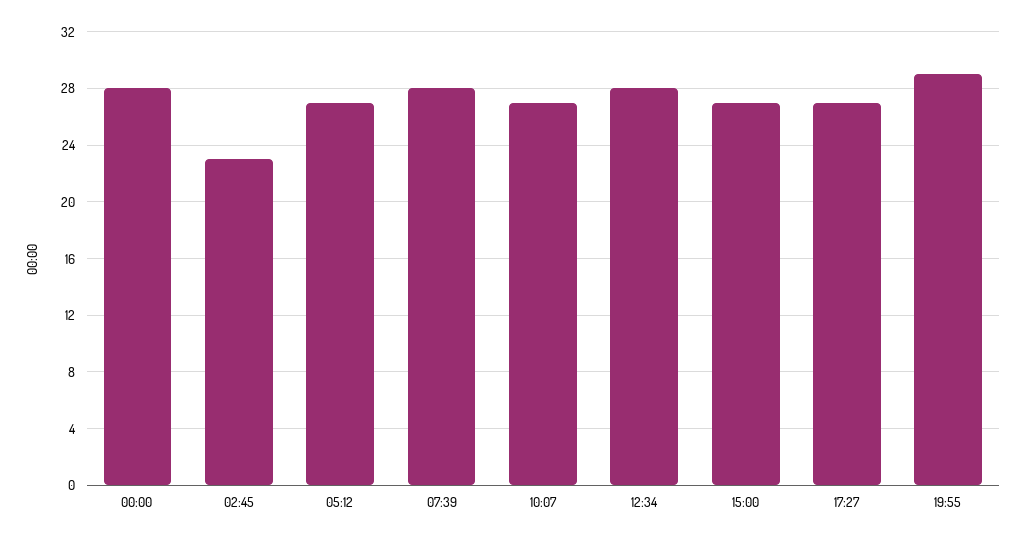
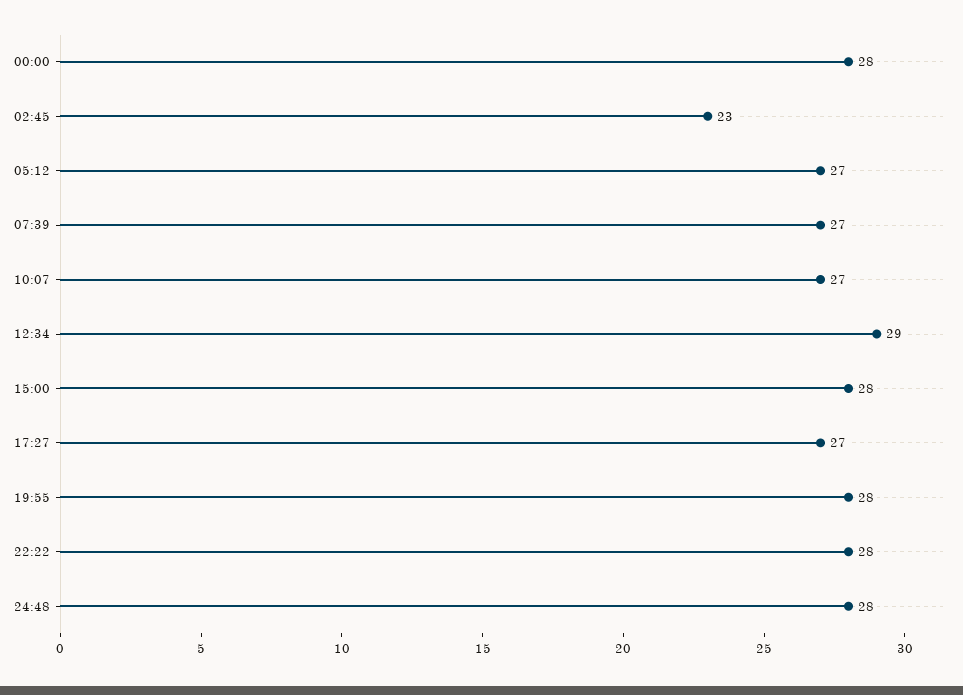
07:39: 28 -> 27
12:34: 28 -> 29
15:00: 27 -> 28
19:55: 29 -> 28
22:22: none -> 28
24:48: none -> 28

